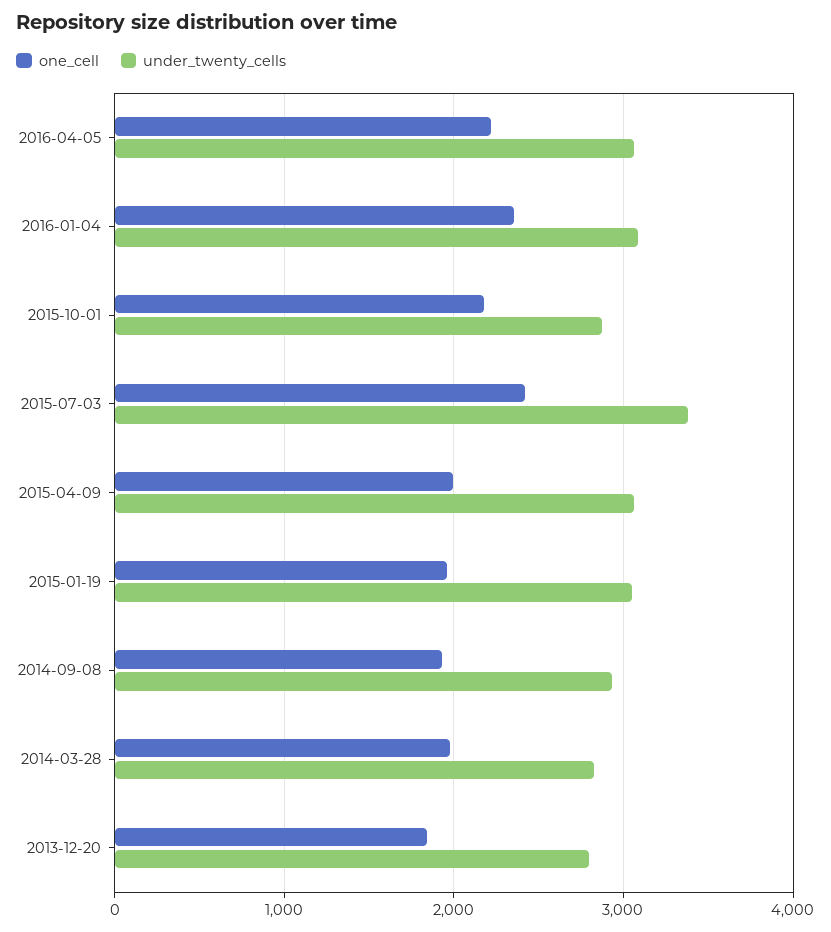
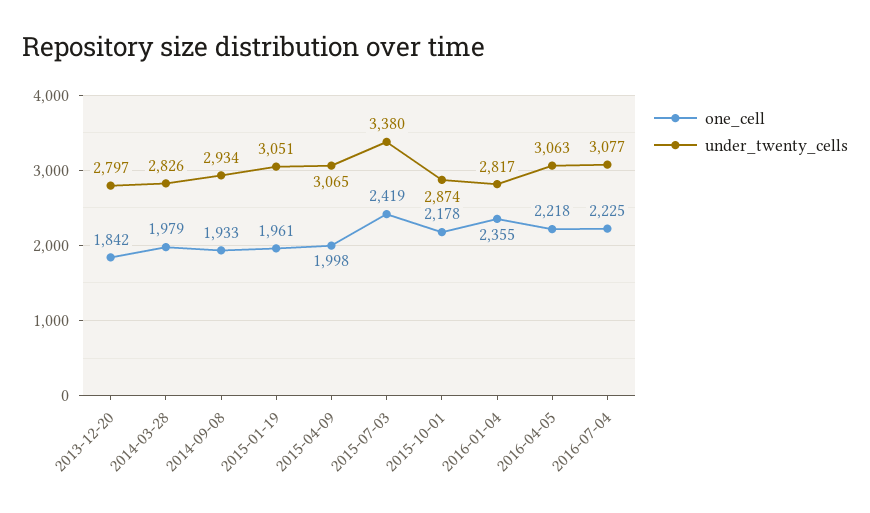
under_twenty_cells, 2016-01-04: 3100 -> 2817
one_cell, 2016-07-04: none -> 2225
under_twenty_cells, 2016-07-04: none -> 3077

